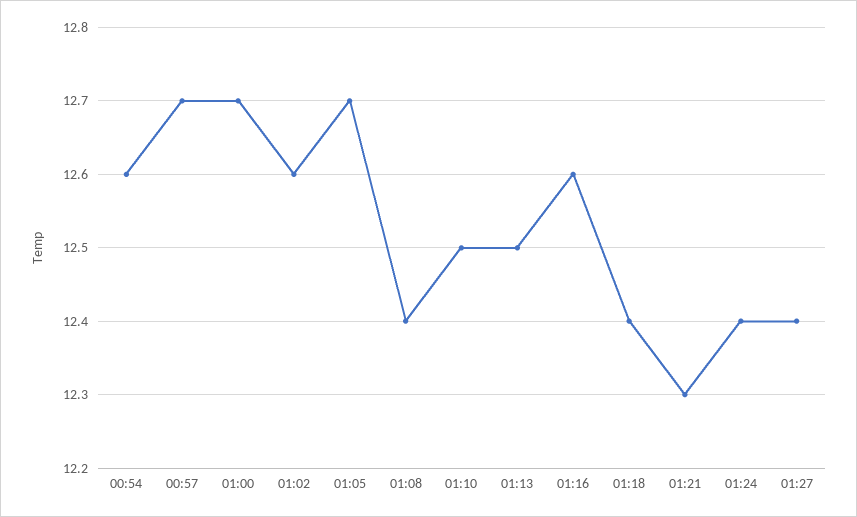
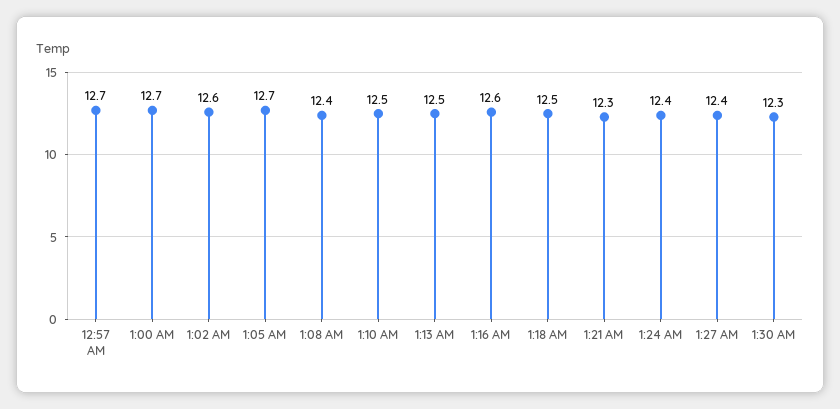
00:54: 12.6 -> none
01:18: 12.4 -> 12.5
1:30 AM: none -> 12.3

